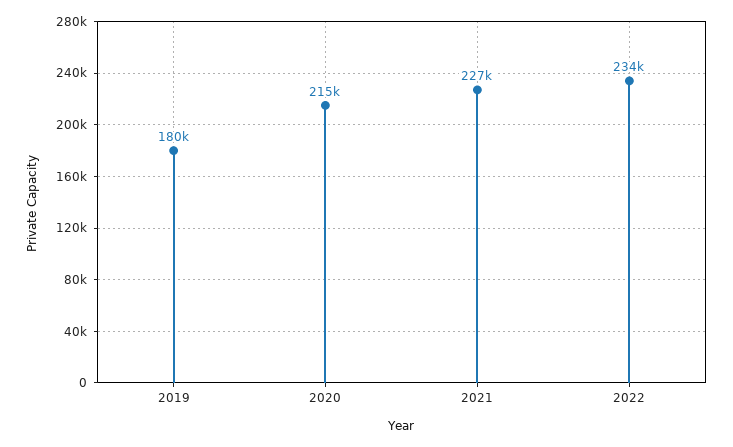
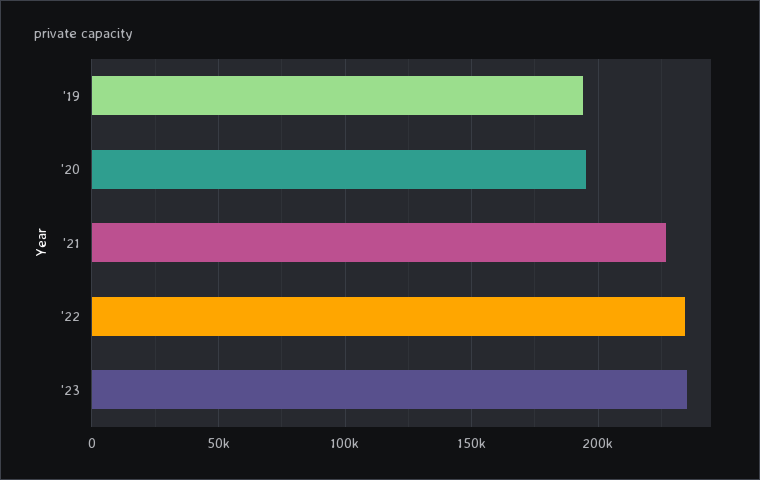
2019: 180000 -> 195000
2020: 215000 -> 195000
'23: none -> 235000

